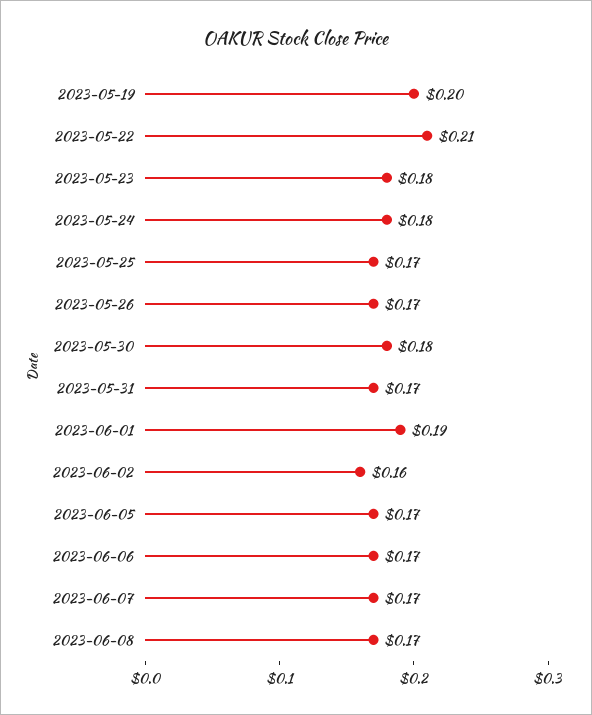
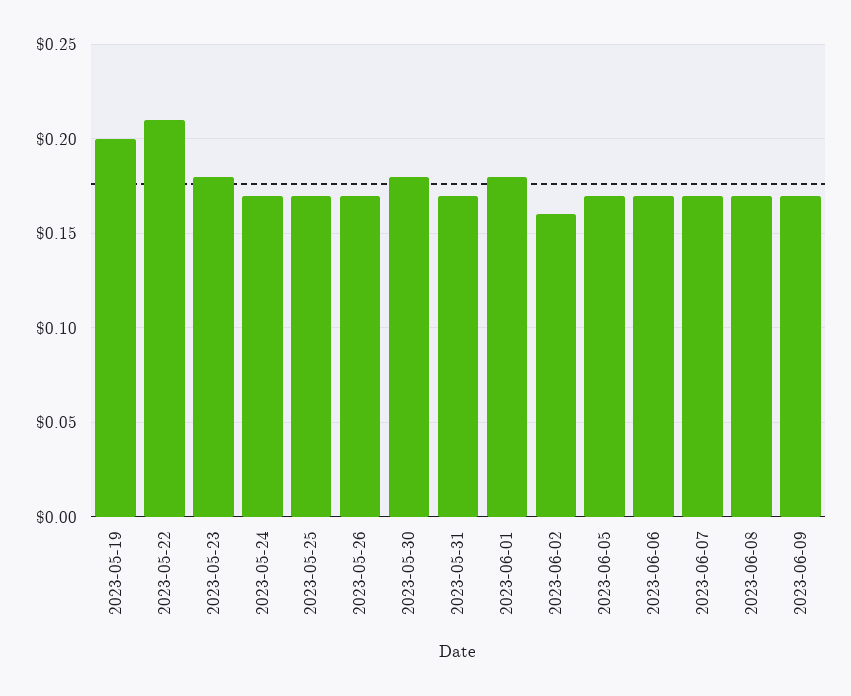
2023-05-24: 0.18 -> 0.17
2023-06-01: 0.19 -> 0.18
2023-06-09: none -> 0.17

